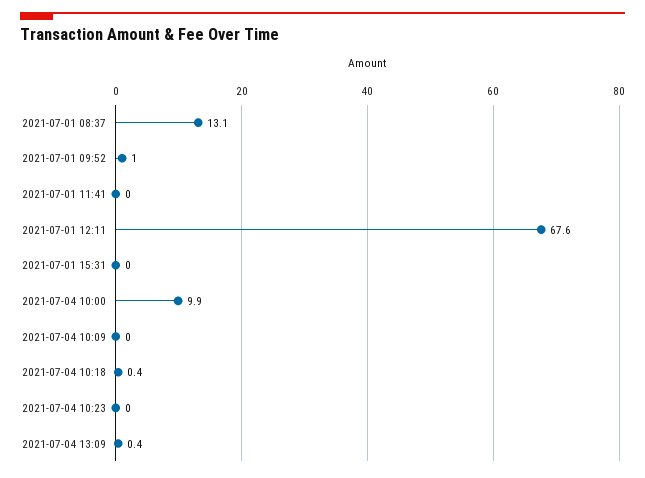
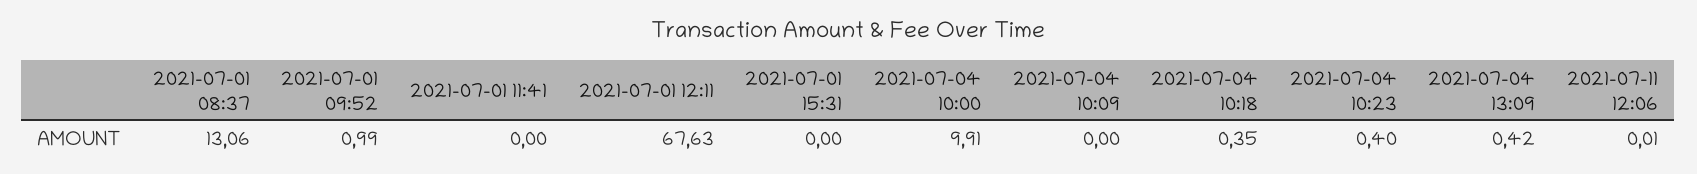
2021-07-04 10:23: 0 -> 0.4
2021-07-11 12:06: none -> 0.01

